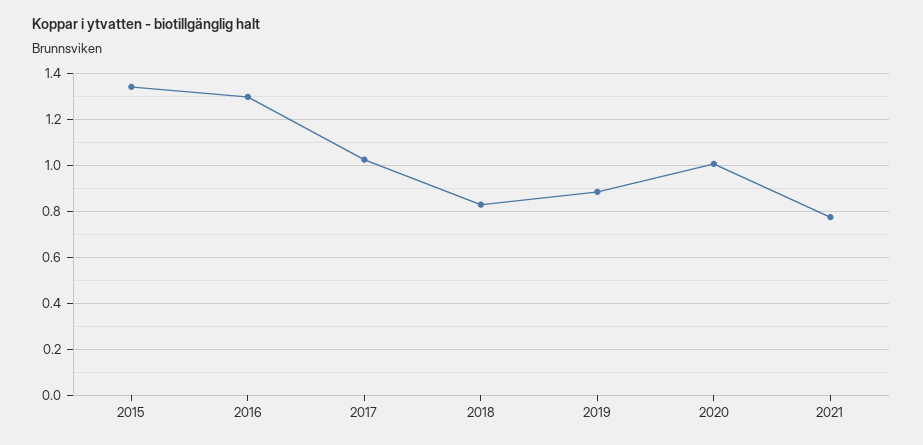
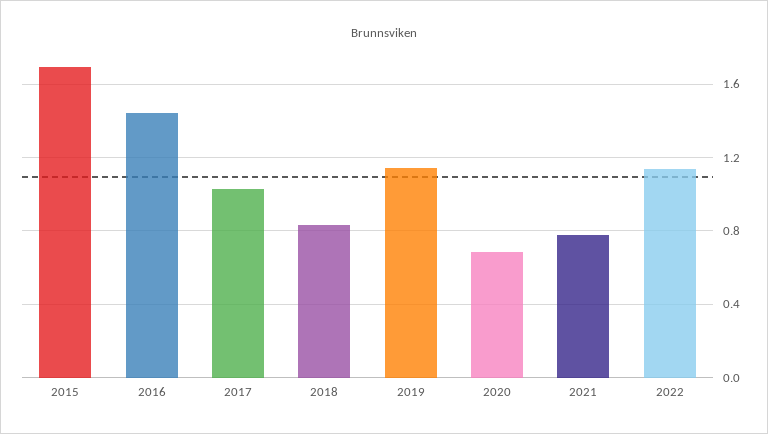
2015: 1.35 -> 1.7
2016: 1.3 -> 1.45
2019: 0.9 -> 1.15
2020: 1 -> 0.7
2022: none -> 1.15

